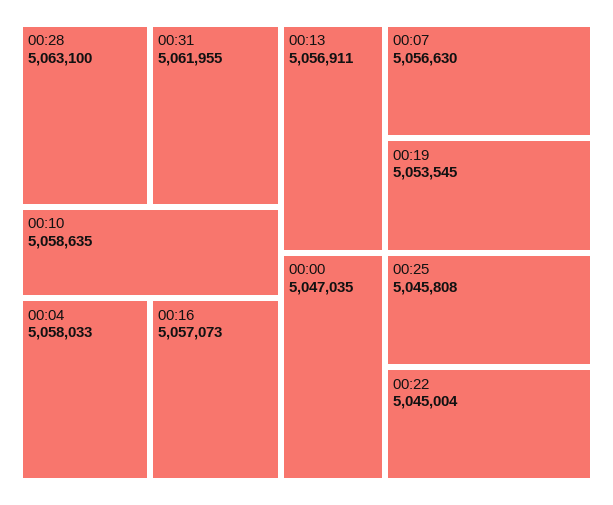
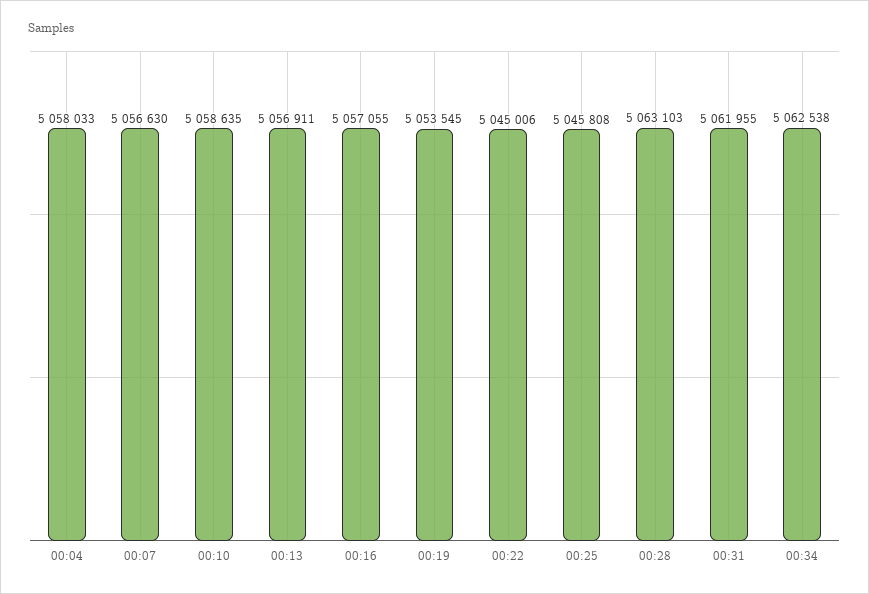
00:28: 5063100 -> 5063103
00:16: 5057073 -> 5057055
00:00: 5047035 -> none
00:22: 5045004 -> 5045006
00:34: none -> 5062538

